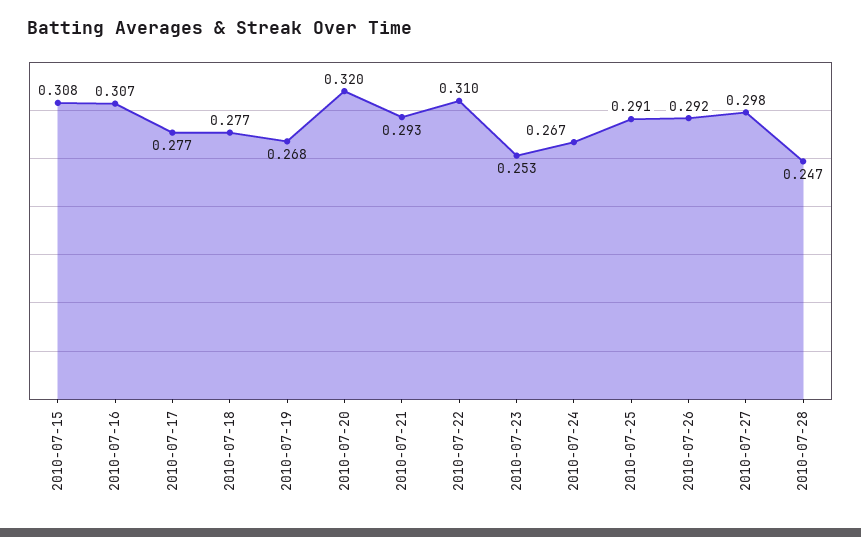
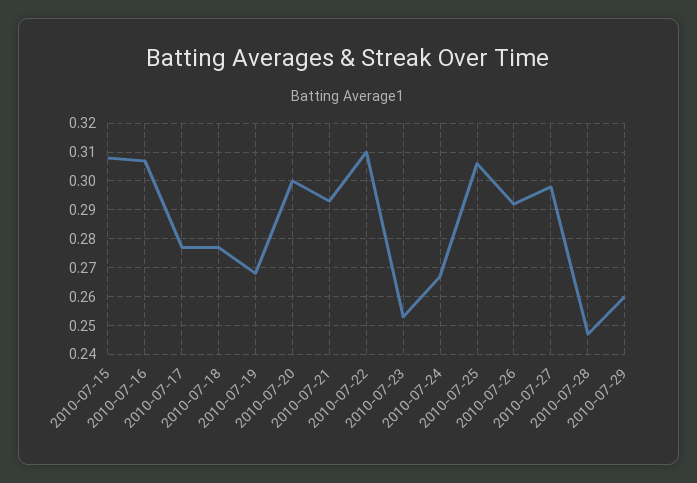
2010-07-20: 0.32 -> 0.3
2010-07-25: 0.291 -> 0.305
2010-07-29: none -> 0.26

